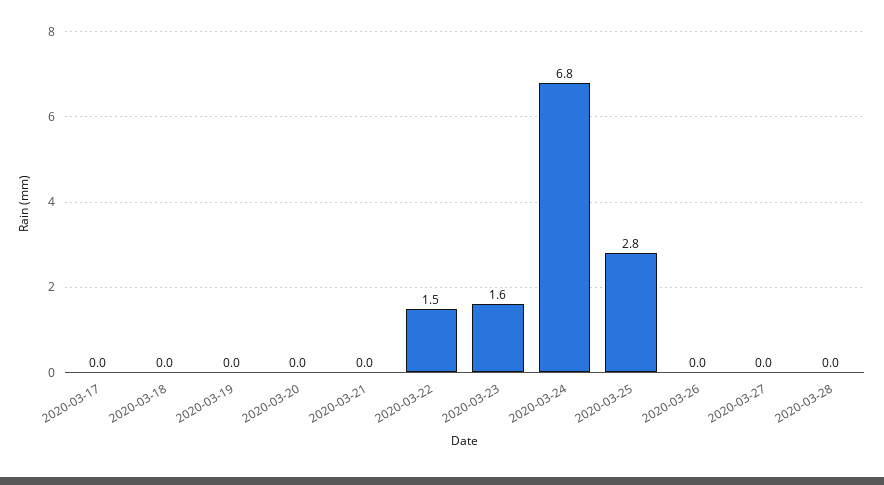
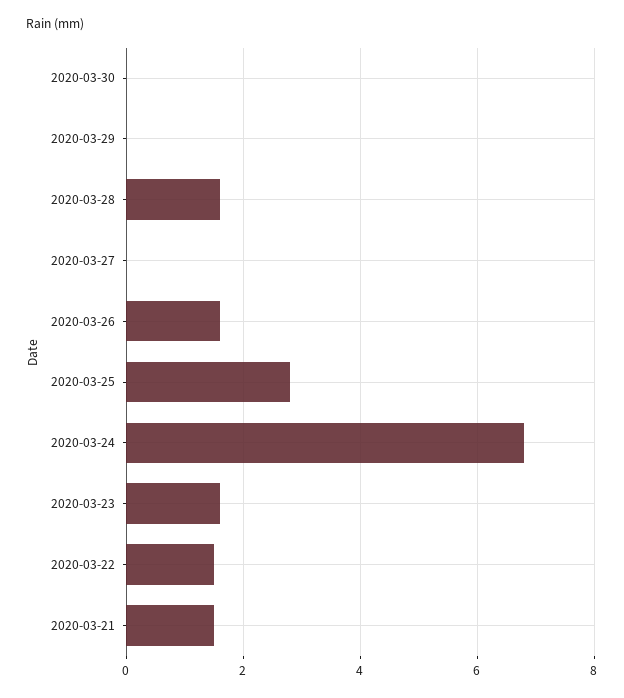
2020-03-17: 0 -> none
2020-03-18: 0 -> none
2020-03-19: 0 -> none
2020-03-20: 0 -> none
2020-03-21: 0 -> 1.5
2020-03-26: 0 -> 1.5
2020-03-28: 0 -> 1.5
2020-03-30: none -> 0
2020-03-29: none -> 0

